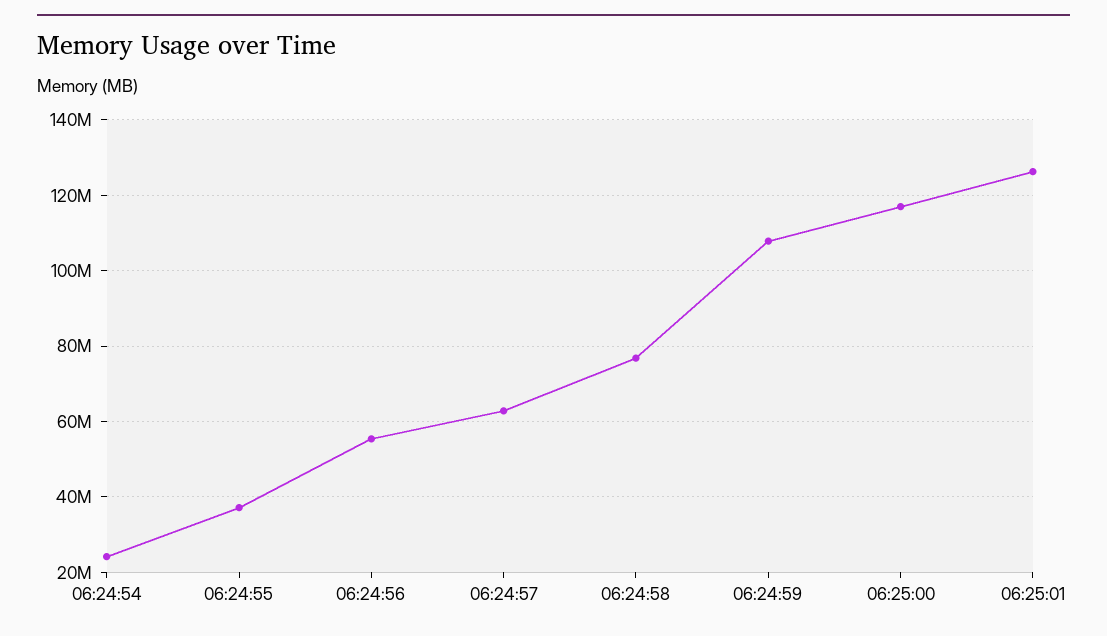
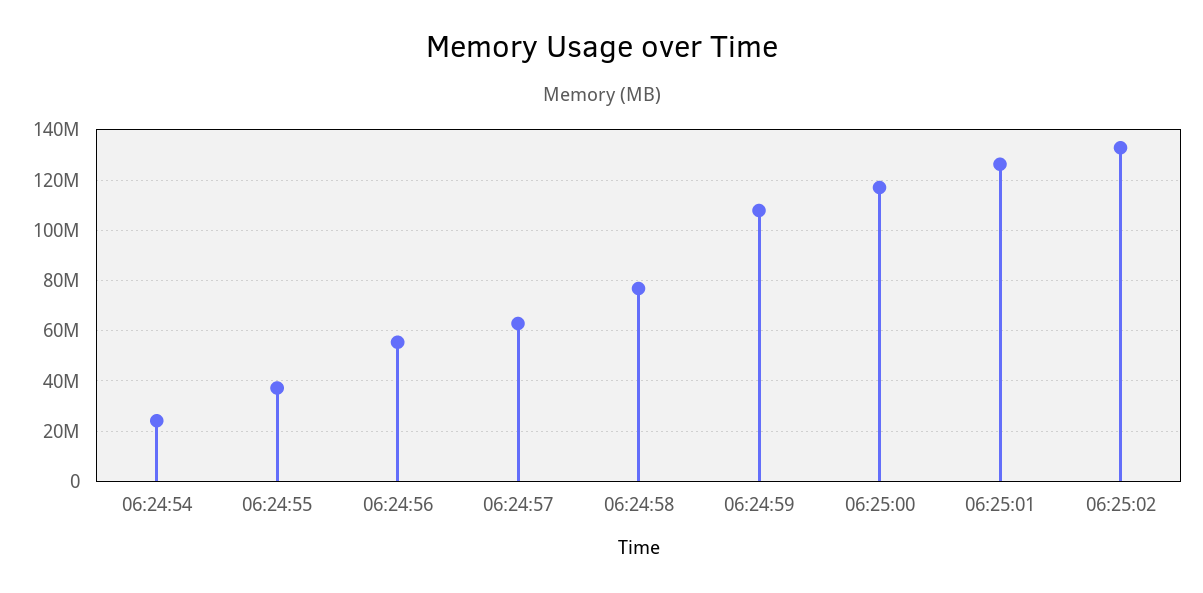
06:25:02: none -> 132500000

